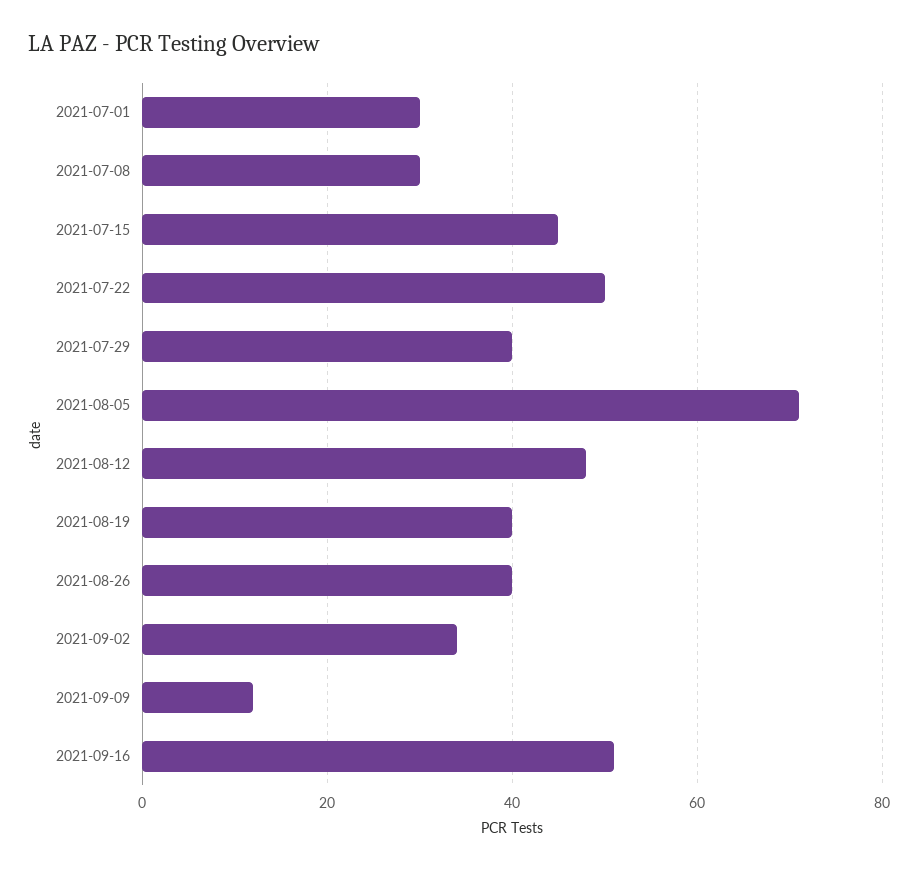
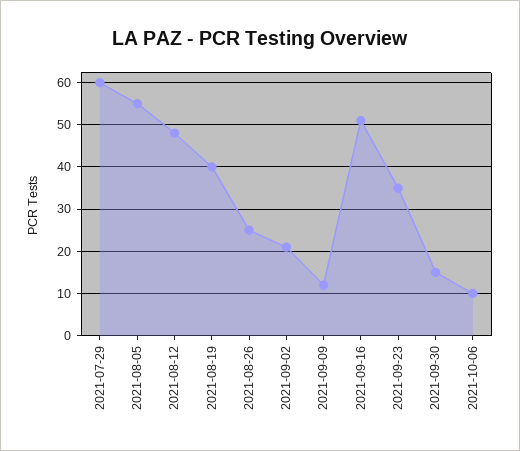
2021-07-01: 30 -> none
2021-07-08: 30 -> none
2021-07-15: 45 -> none
2021-07-22: 50 -> none
2021-07-29: 40 -> 60
2021-08-05: 70 -> 55
2021-08-26: 40 -> 25
2021-09-02: 35 -> 20
2021-09-23: none -> 35
2021-09-30: none -> 15
2021-10-06: none -> 10

